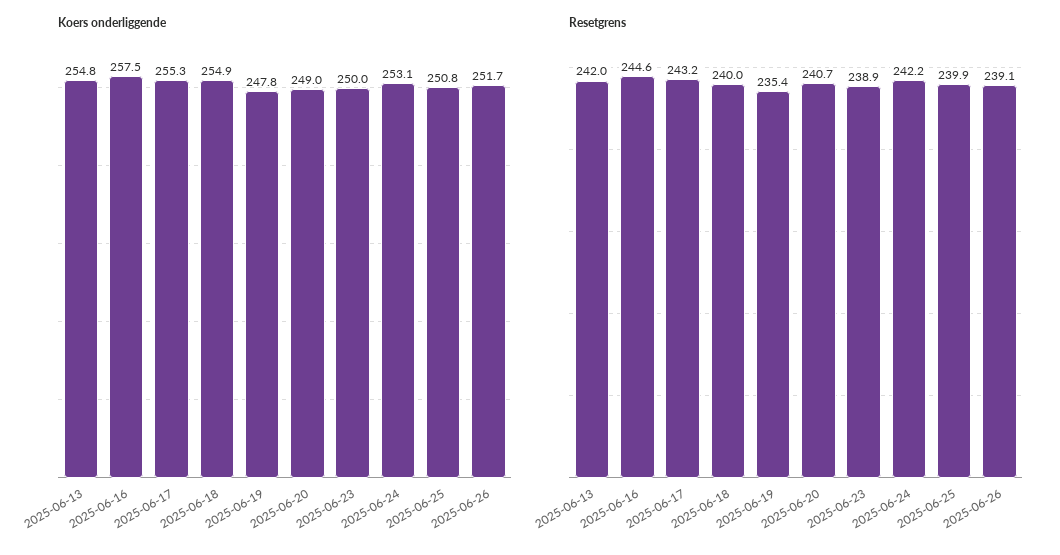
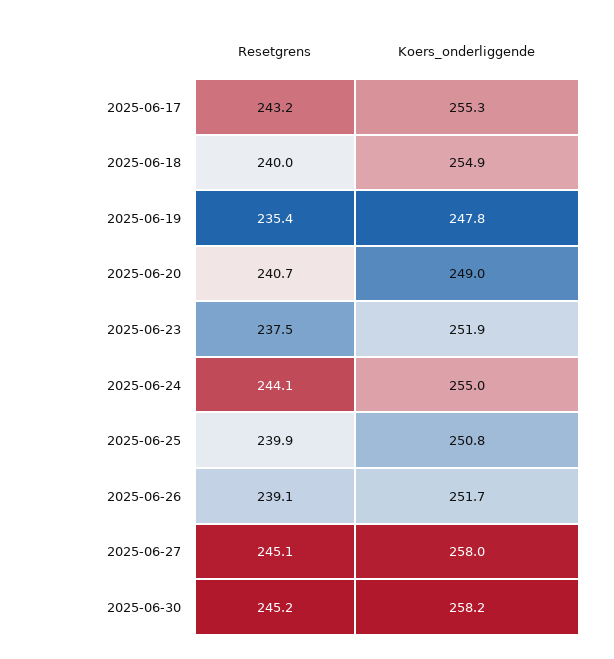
Koers onderliggende, 2025-06-13: 254.8 -> none
Koers onderliggende, 2025-06-16: 257.5 -> none
Koers onderliggende, 2025-06-23: 250 -> 251.9
Koers onderliggende, 2025-06-24: 253.1 -> 255
Resetgrens, 2025-06-13: 242 -> none
Resetgrens, 2025-06-16: 244.6 -> none
Resetgrens, 2025-06-23: 238.9 -> 237.5
Resetgrens, 2025-06-24: 242.2 -> 244.1
Resetgrens, 2025-06-27: none -> 245.1
Koers onderliggende, 2025-06-27: none -> 258
Resetgrens, 2025-06-30: none -> 245.2
Koers onderliggende, 2025-06-30: none -> 258.2

